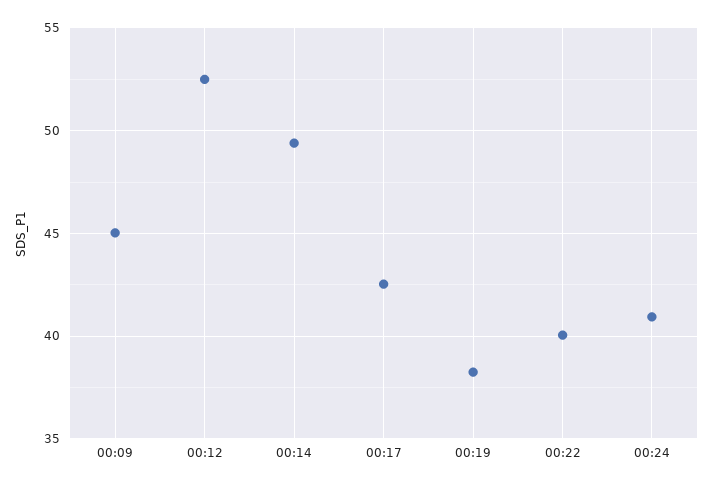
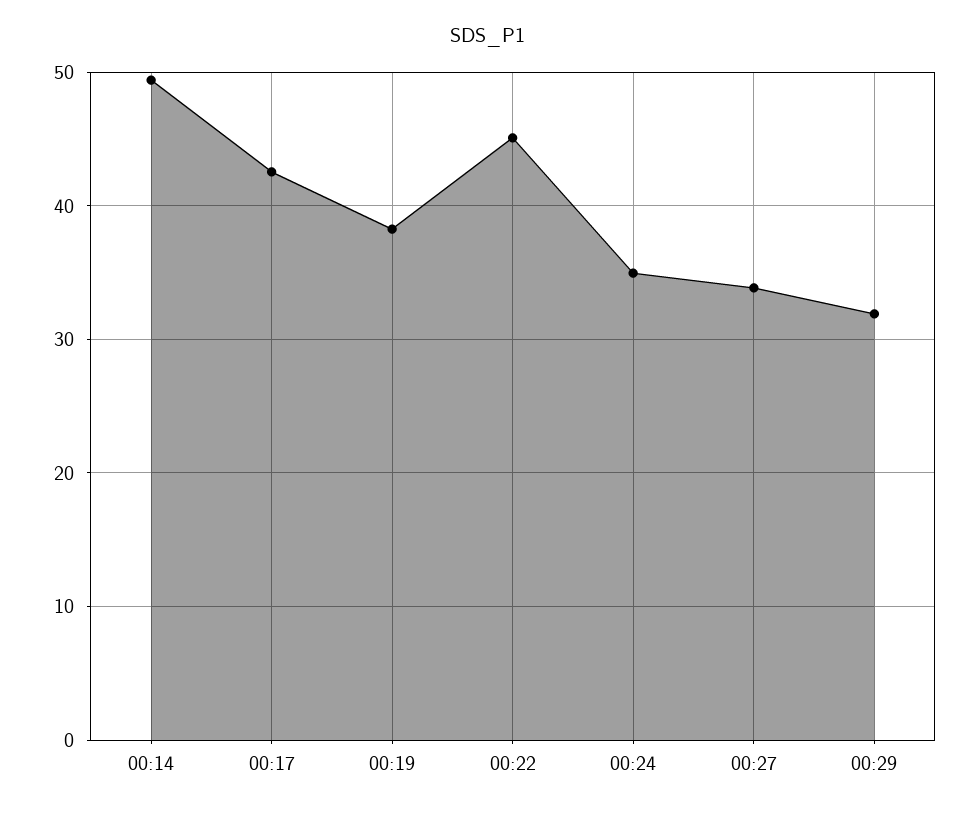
00:09: 45 -> none
00:12: 52.5 -> none
00:22: 40 -> 45
00:24: 41 -> 35
00:27: none -> 34
00:29: none -> 32

